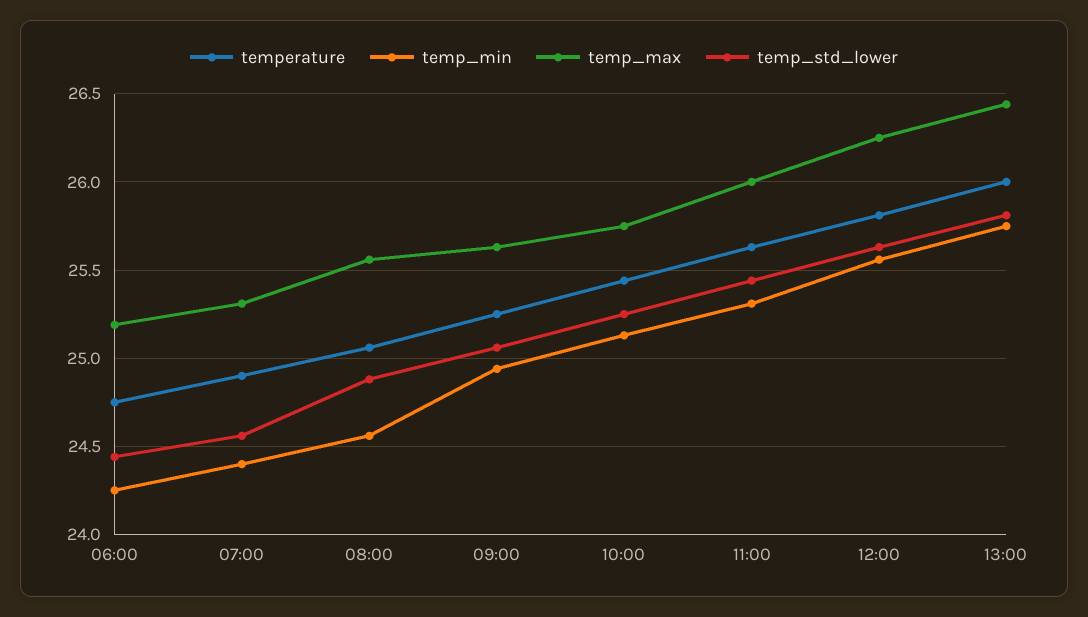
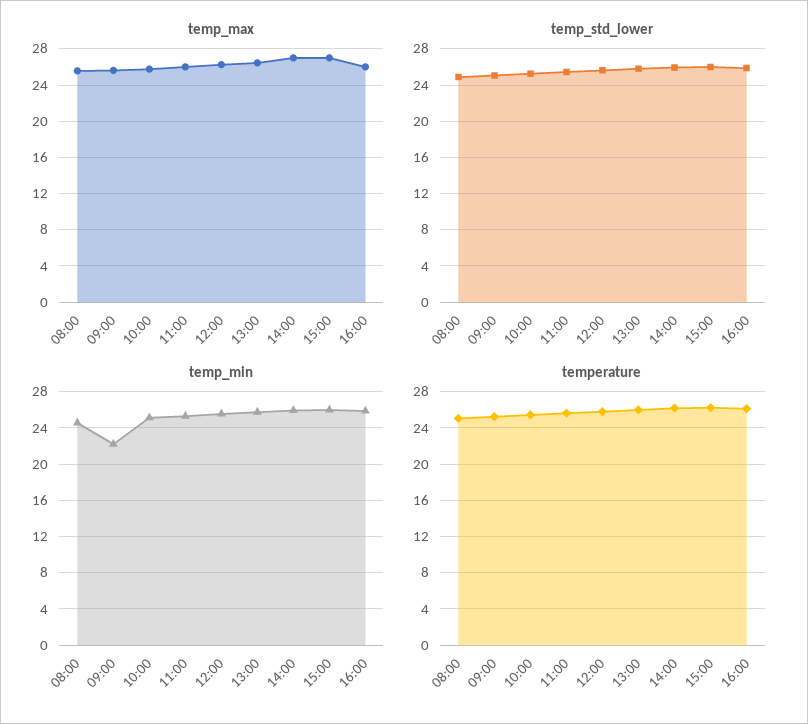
temperature, 06:00: 24.75 -> none
temp_min, 06:00: 24.25 -> none
temp_max, 06:00: 25.2 -> none
temp_std_lower, 06:00: 24.45 -> none
temperature, 07:00: 24.9 -> none
temp_min, 07:00: 24.4 -> none
temp_max, 07:00: 25.3 -> none
temp_std_lower, 07:00: 24.55 -> none
temp_min, 09:00: 24.95 -> 22
temp_max, 14:00: none -> 27
temp_max, 15:00: none -> 27
temp_max, 16:00: none -> 26
temp_std_lower, 14:00: none -> 26
temp_std_lower, 15:00: none -> 26
temp_std_lower, 16:00: none -> 26
temp_min, 14:00: none -> 26
temp_min, 15:00: none -> 26
temp_min, 16:00: none -> 26
temperature, 14:00: none -> 26
temperature, 15:00: none -> 26
temperature, 16:00: none -> 26

